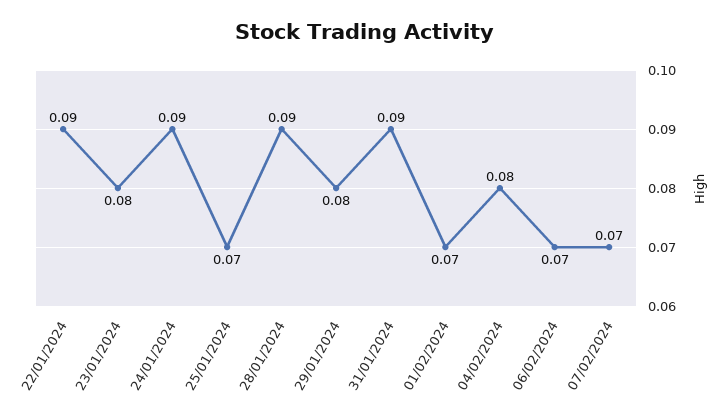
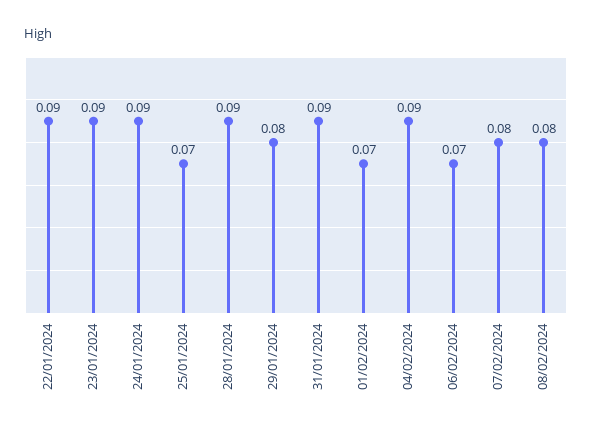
23/01/2024: 0.08 -> 0.09
04/02/2024: 0.08 -> 0.09
07/02/2024: 0.07 -> 0.08
08/02/2024: none -> 0.08

